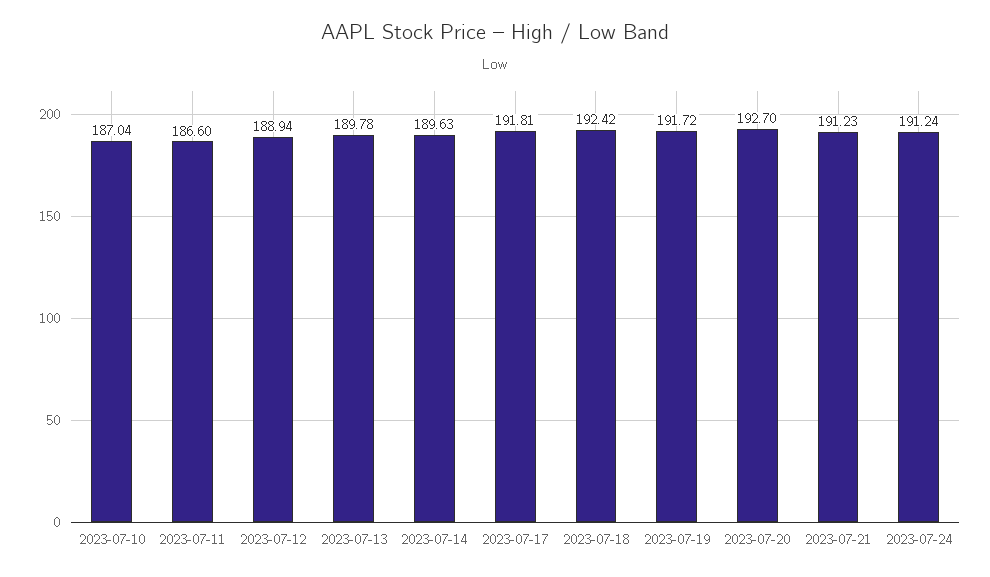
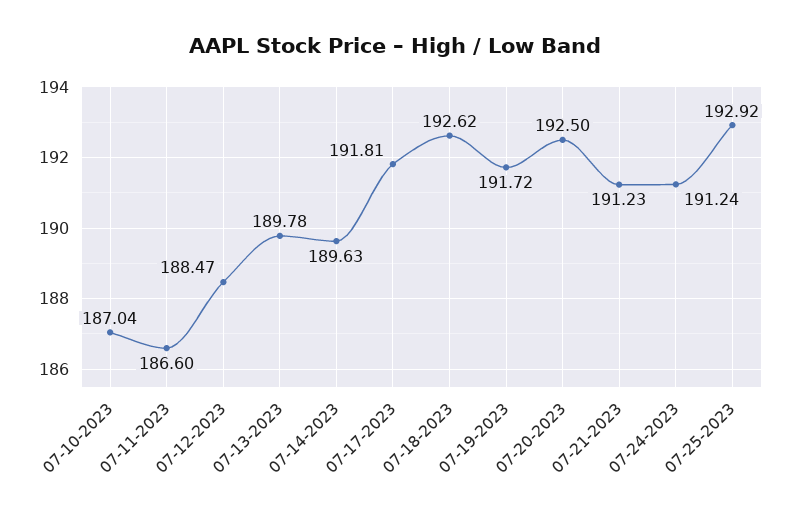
2023-07-12: 188.94 -> 188.47
2023-07-18: 192.42 -> 192.62
2023-07-20: 192.7 -> 192.5
07-25-2023: none -> 192.92

